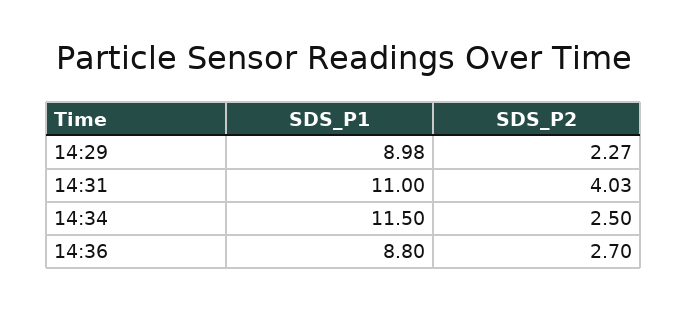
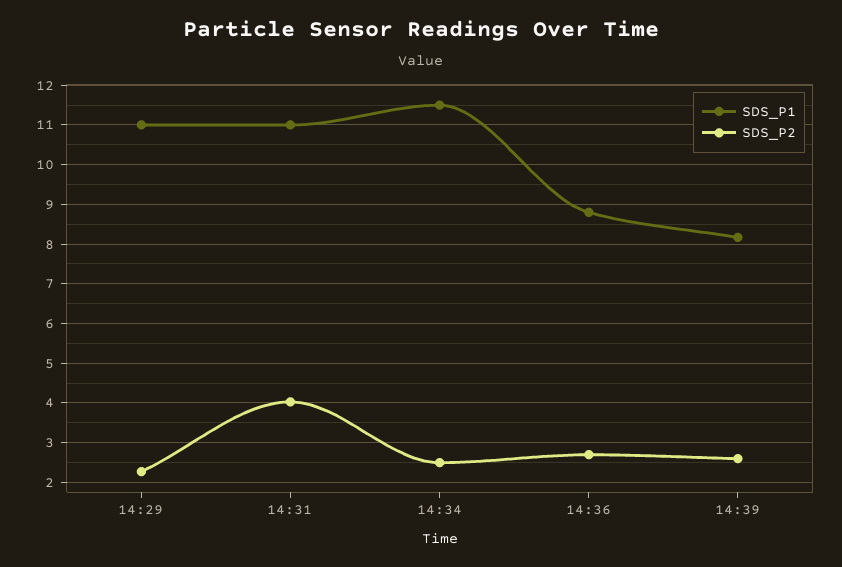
SDS_P1, 14:29: 8.98 -> 11
SDS_P1, 14:39: none -> 8.2
SDS_P2, 14:39: none -> 2.6

